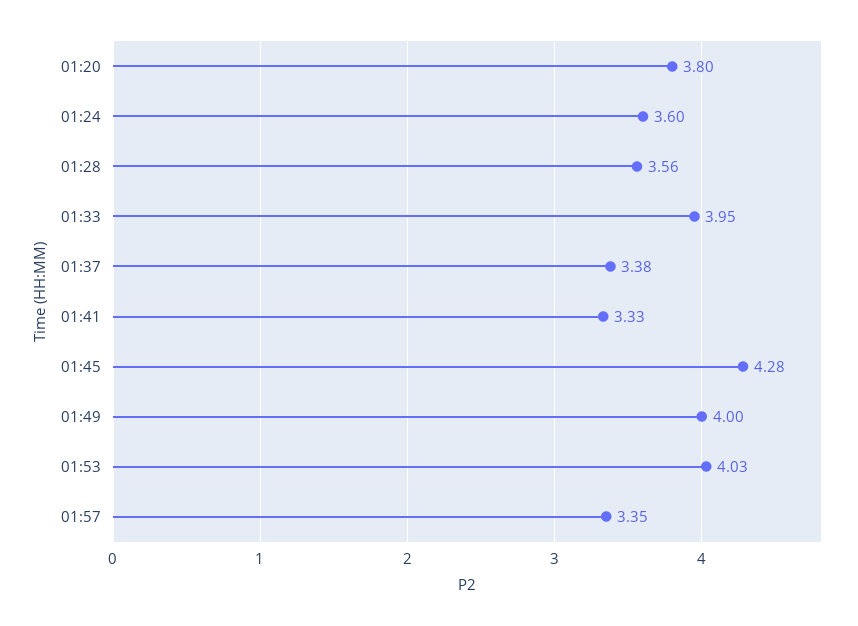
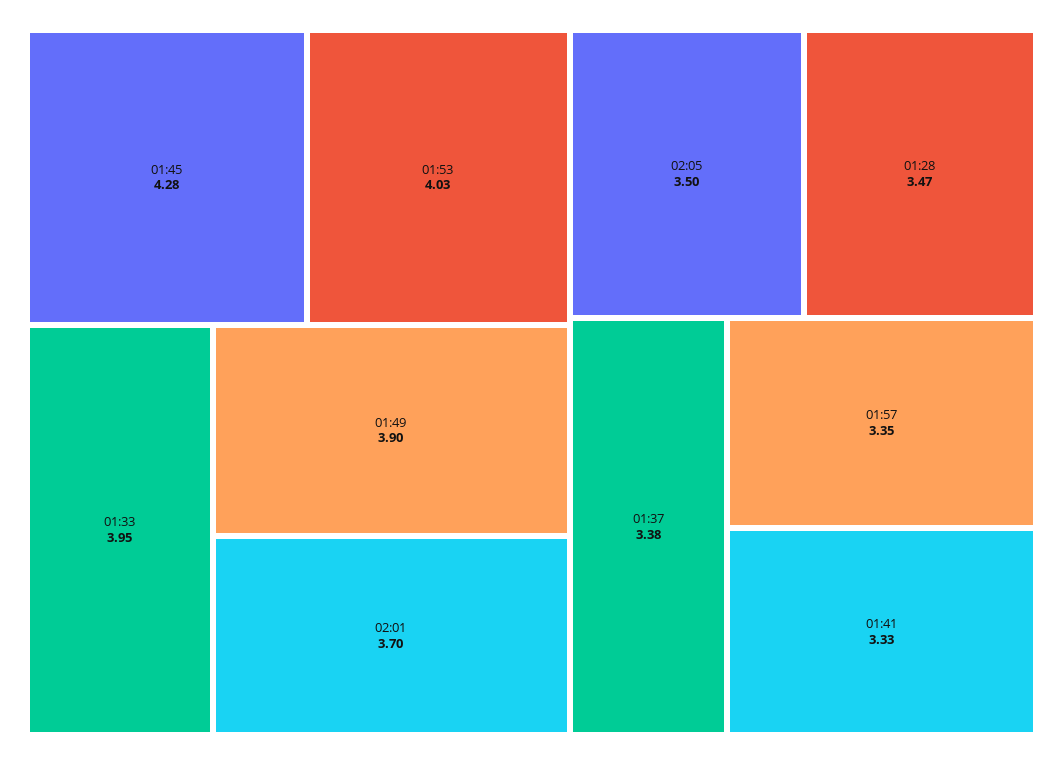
01:20: 3.8 -> none
01:24: 3.6 -> none
01:28: 3.56 -> 3.47
01:49: 4 -> 3.9
02:01: none -> 3.7
02:05: none -> 3.5

